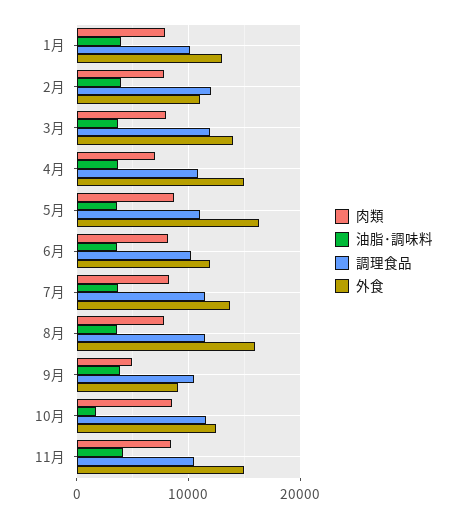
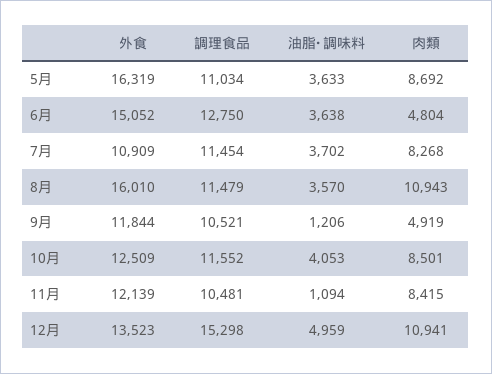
肉類, 1月: 8000 -> none
油脂･調味料, 1月: 4000 -> none
調理食品, 1月: 10000 -> none
外食, 1月: 13000 -> none
肉類, 2月: 8000 -> none
油脂･調味料, 2月: 4000 -> none
調理食品, 2月: 12000 -> none
外食, 2月: 11000 -> none
肉類, 3月: 8000 -> none
油脂･調味料, 3月: 4000 -> none
調理食品, 3月: 12000 -> none
外食, 3月: 14000 -> none
肉類, 4月: 7000 -> none
油脂･調味料, 4月: 4000 -> none
調理食品, 4月: 11000 -> none
外食, 4月: 15000 -> none
肉類, 6月: 8000 -> 4804
調理食品, 6月: 10000 -> 12750
外食, 6月: 12000 -> 15052
外食, 7月: 14000 -> 10909
肉類, 8月: 8000 -> 10943
油脂･調味料, 9月: 4000 -> 1206
外食, 9月: 9000 -> 11844
油脂･調味料, 10月: 2000 -> 4053
油脂･調味料, 11月: 4000 -> 1094
外食, 11月: 15000 -> 12139
外食, 12月: none -> 13523
調理食品, 12月: none -> 15298
油脂･調味料, 12月: none -> 4959
肉類, 12月: none -> 10941

